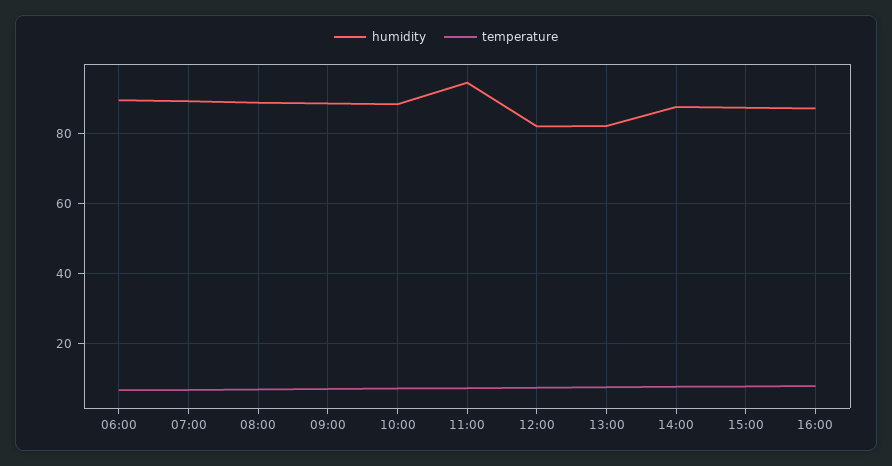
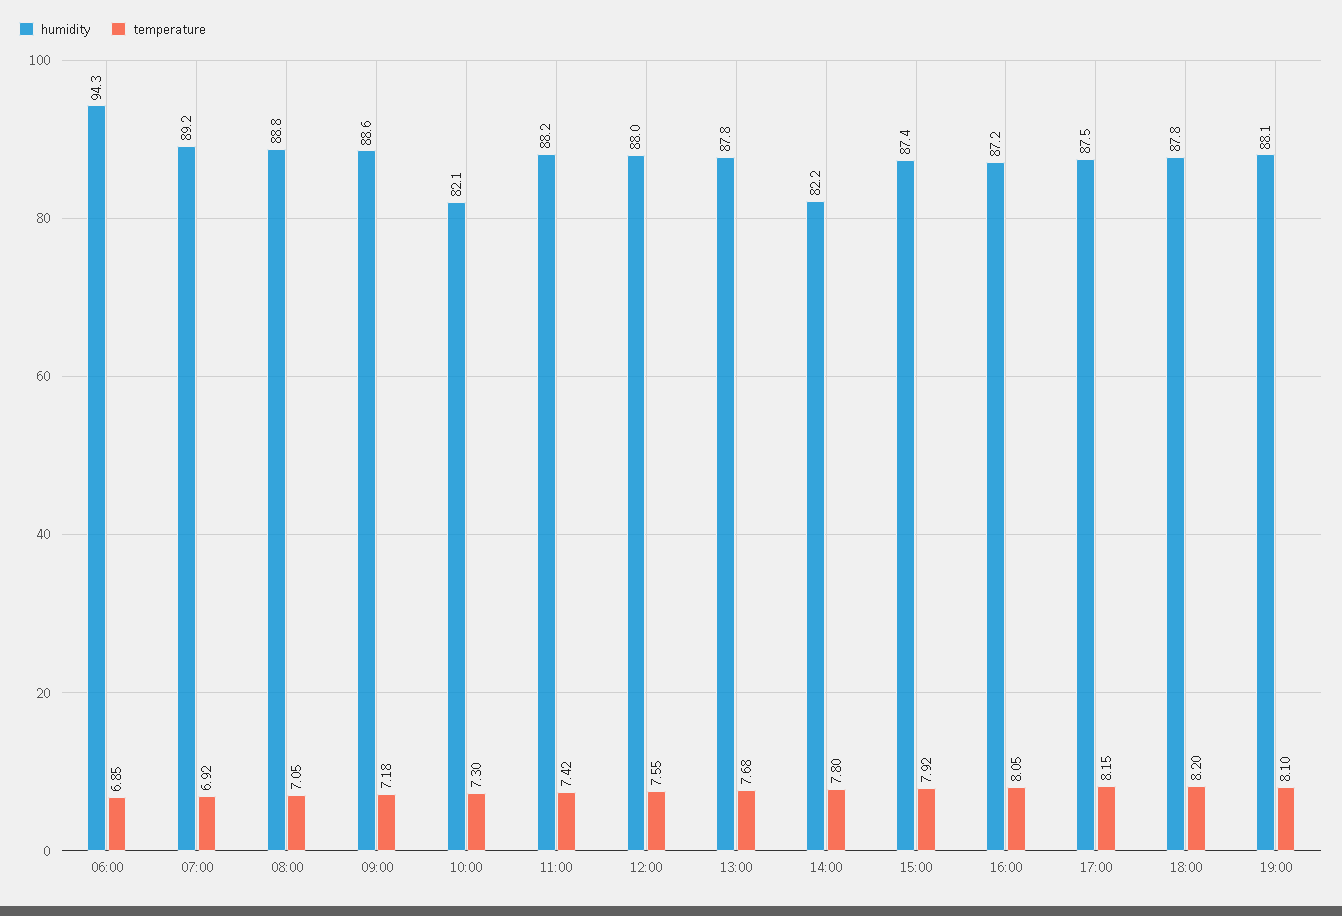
humidity, 06:00: 90 -> 94.3
humidity, 10:00: 88 -> 82.1
humidity, 11:00: 94 -> 88.2
humidity, 12:00: 82 -> 88
humidity, 13:00: 82 -> 87.8
humidity, 14:00: 88 -> 82.2
humidity, 17:00: none -> 87.5
temperature, 17:00: none -> 8.15
humidity, 18:00: none -> 87.8
temperature, 18:00: none -> 8.2
humidity, 19:00: none -> 88.1
temperature, 19:00: none -> 8.1

